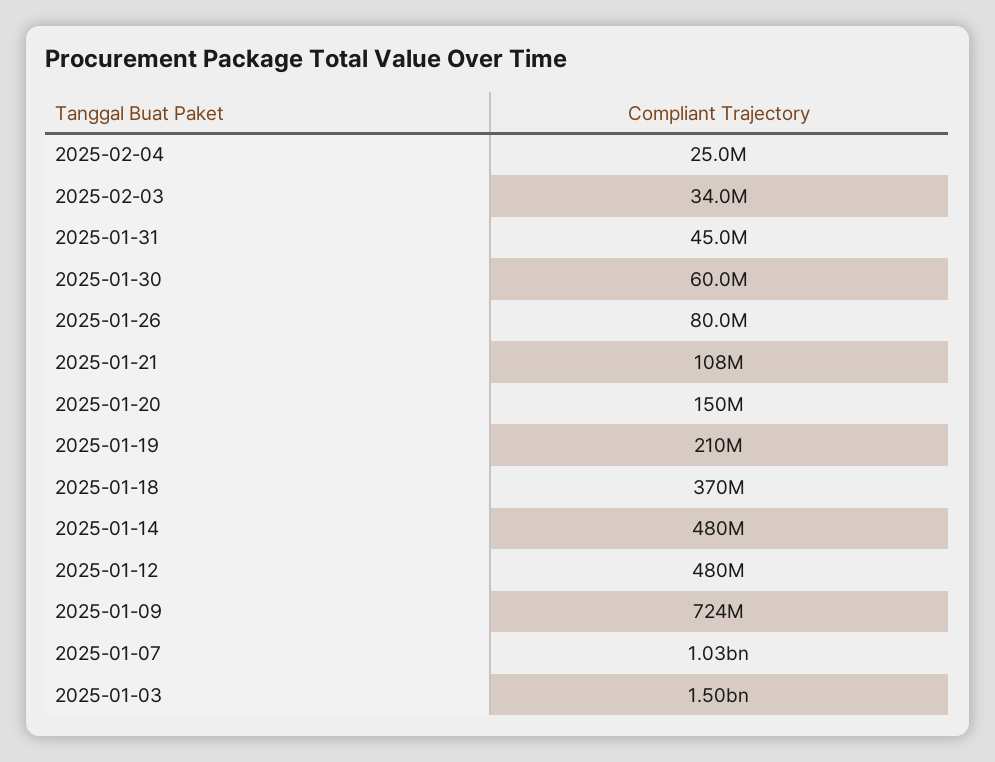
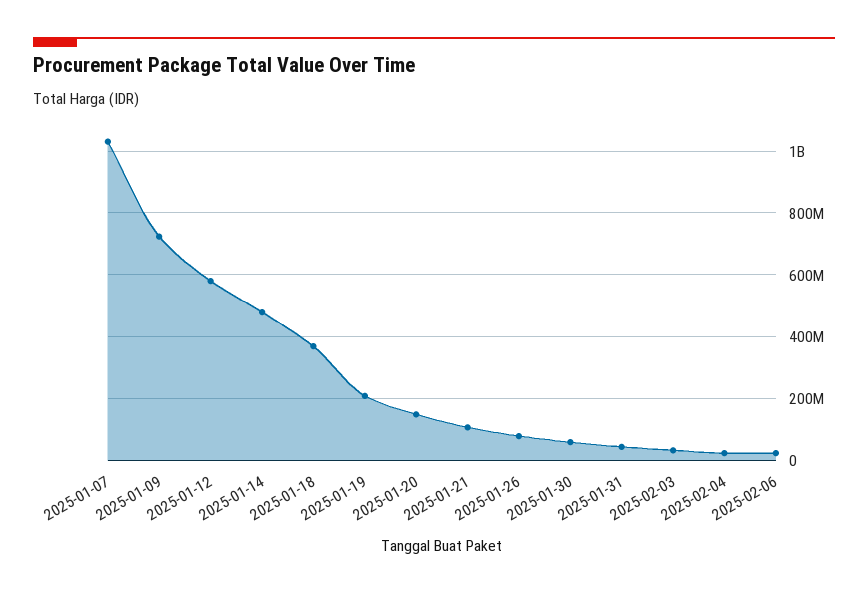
2025-01-12: 480000000 -> 580000000
2025-01-03: 1500000000 -> none
2025-02-06: none -> 20000000

